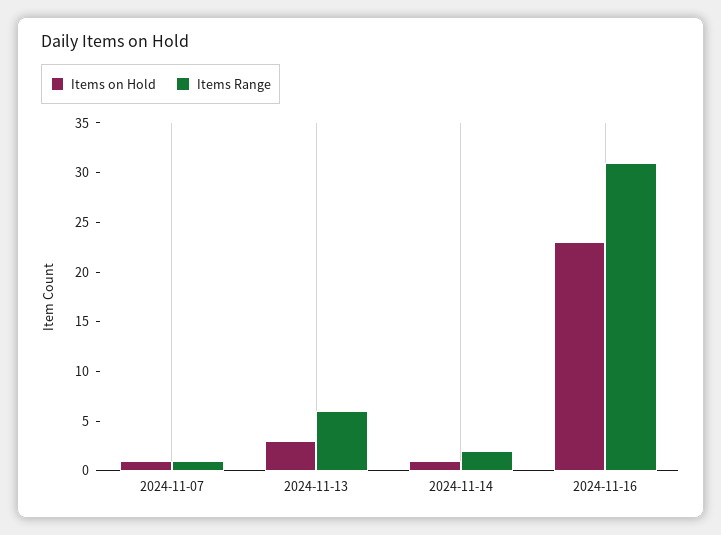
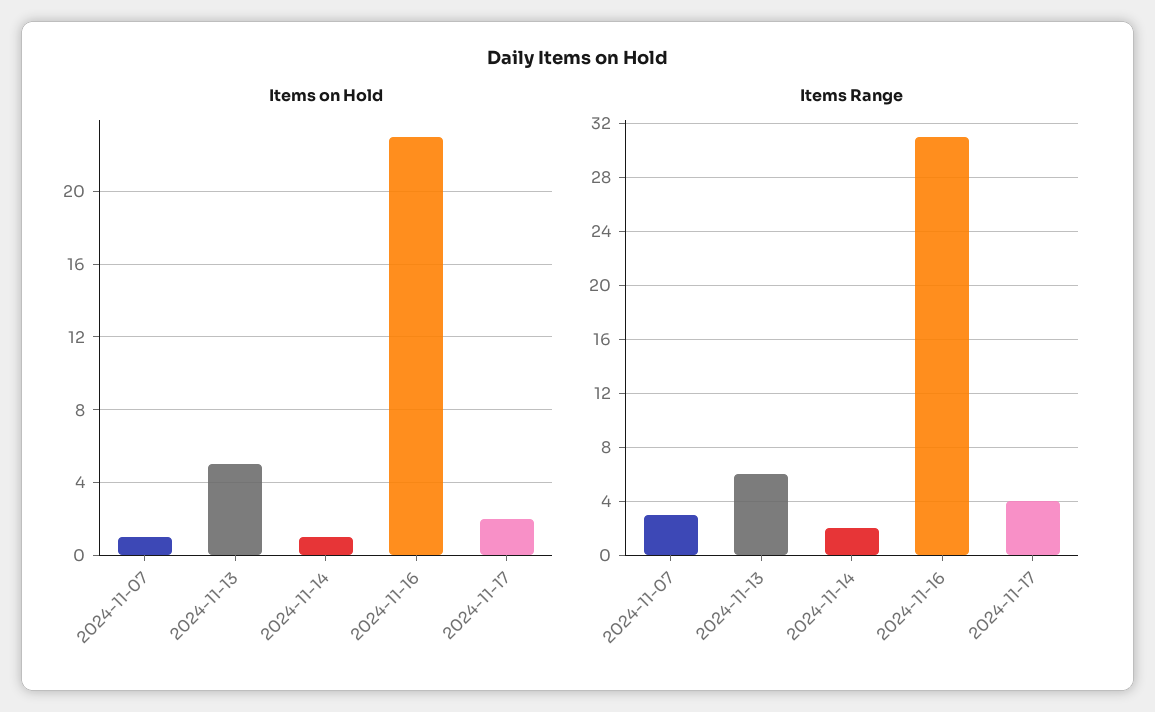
Items Range, 2024-11-07: 1 -> 3
Items on Hold, 2024-11-13: 3 -> 5
Items on Hold, 2024-11-17: none -> 2
Items Range, 2024-11-17: none -> 4

